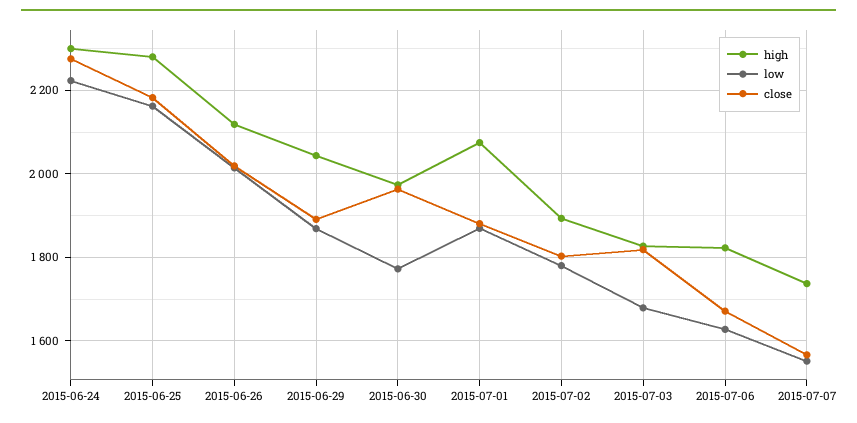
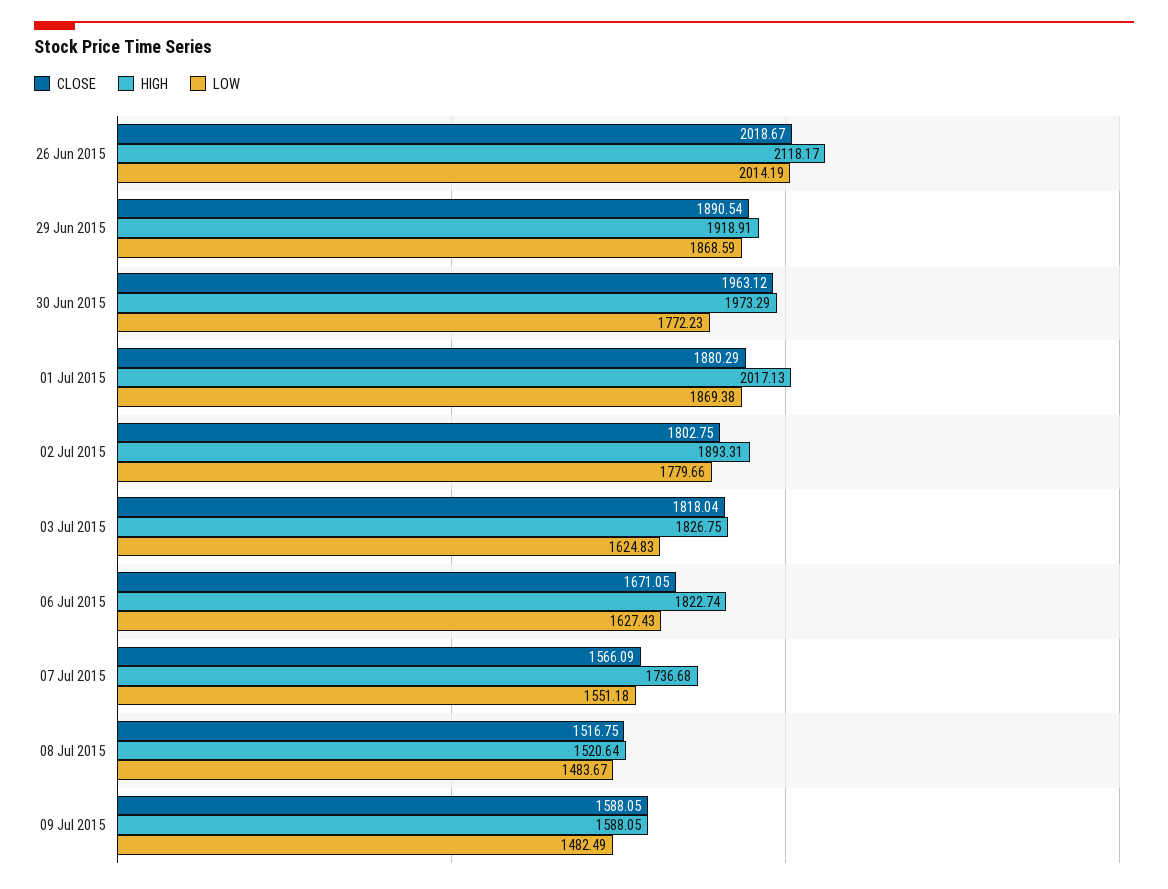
high, 2015-06-24: 2300 -> none
low, 2015-06-24: 2220 -> none
close, 2015-06-24: 2280 -> none
high, 2015-06-25: 2280 -> none
low, 2015-06-25: 2160 -> none
close, 2015-06-25: 2180 -> none
high, 2015-06-29: 2040 -> 1918.91
high, 2015-07-01: 2080 -> 2017.13
low, 2015-07-03: 1680 -> 1624.83
close, 08 Jul 2015: none -> 1516.75
high, 08 Jul 2015: none -> 1520.64
low, 08 Jul 2015: none -> 1483.67
close, 09 Jul 2015: none -> 1588.05
high, 09 Jul 2015: none -> 1588.05
low, 09 Jul 2015: none -> 1482.49

